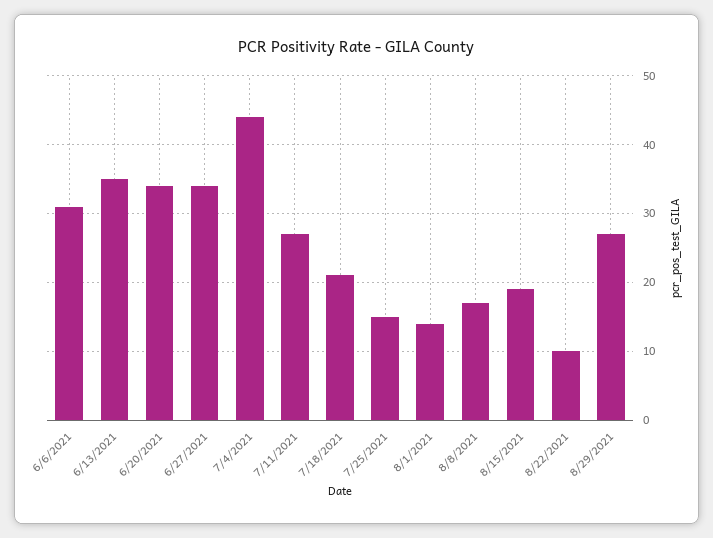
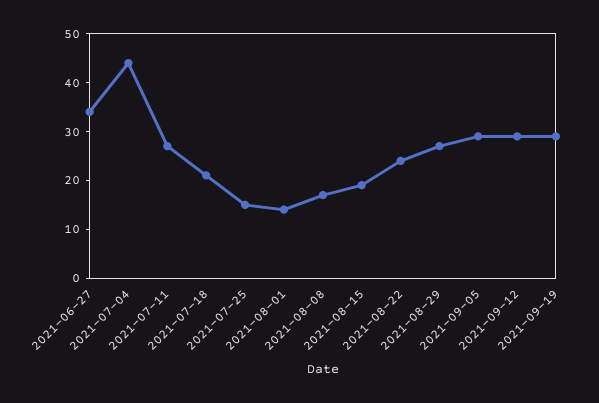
6/6/2021: 31 -> none
6/13/2021: 35 -> none
6/20/2021: 34 -> none
8/22/2021: 10 -> 25
2021-09-05: none -> 30
2021-09-12: none -> 30
2021-09-19: none -> 30

